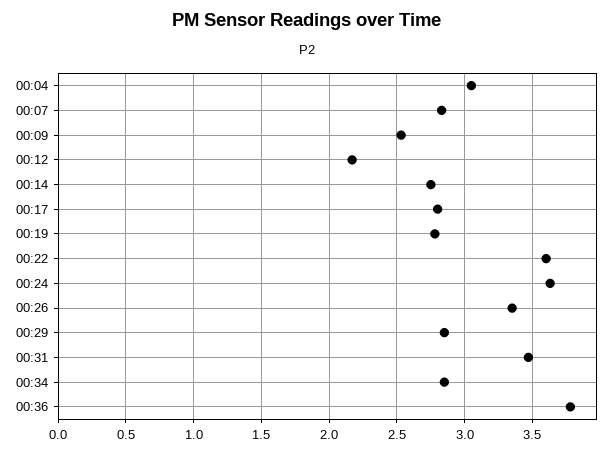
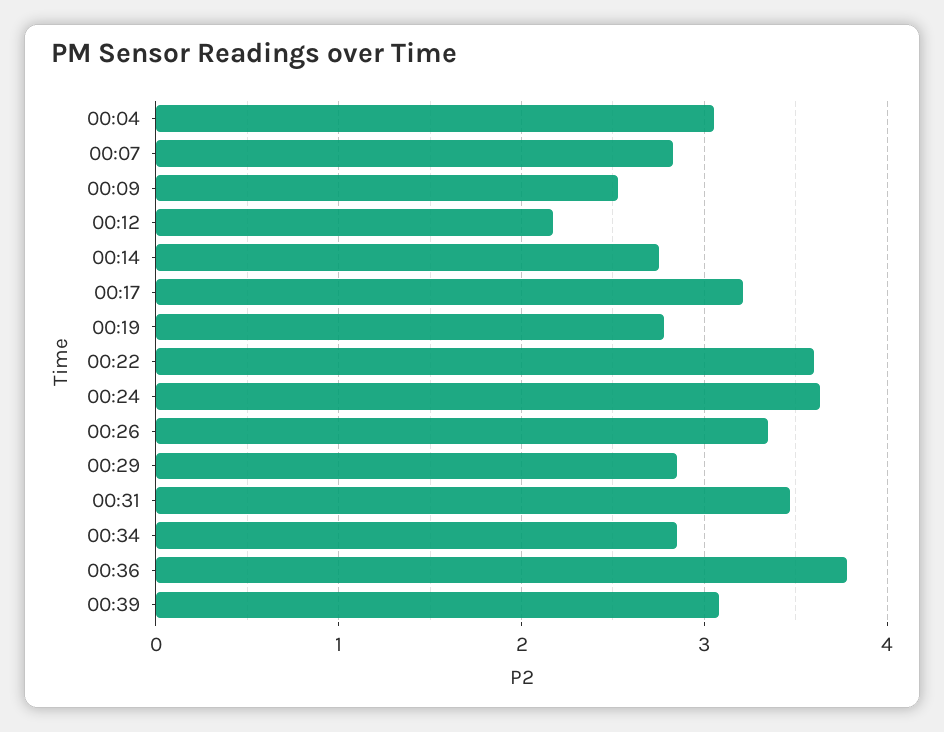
00:17: 2.8 -> 3.2
00:39: none -> 3.1

